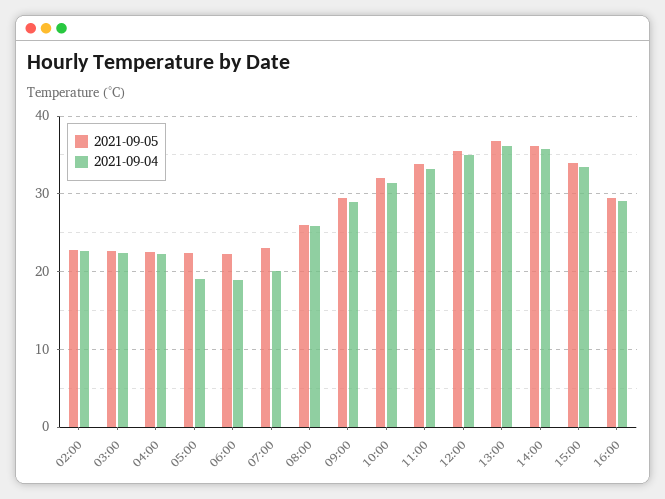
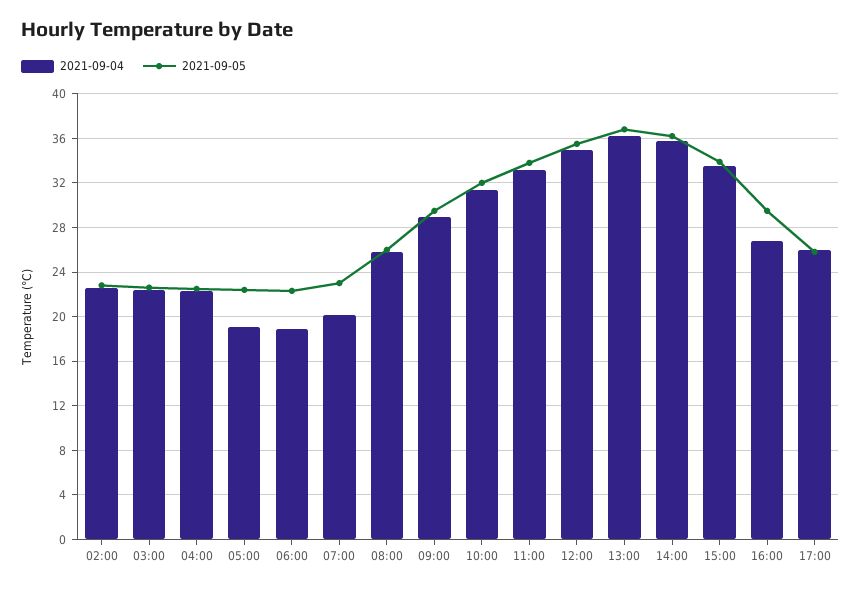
2021-09-04, 16:00: 29 -> 27
2021-09-04, 17:00: none -> 26
2021-09-05, 17:00: none -> 26

